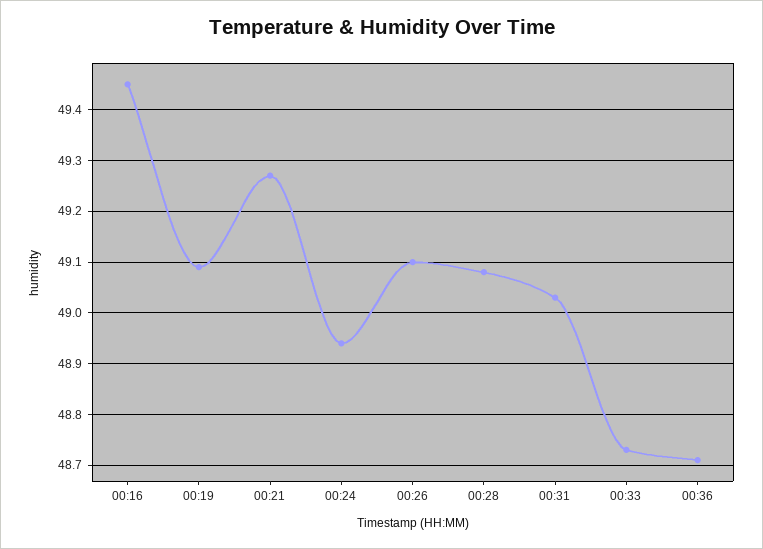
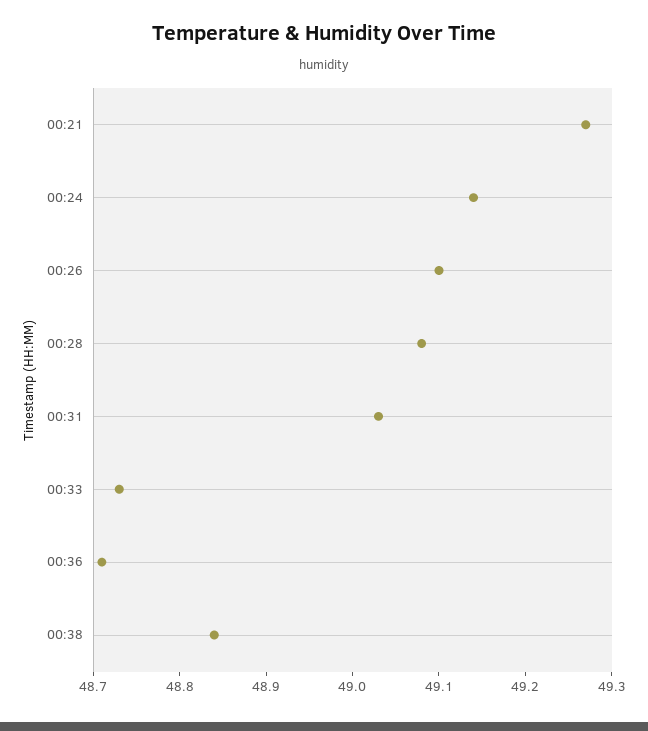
00:16: 49.45 -> none
00:19: 49.1 -> none
00:24: 48.95 -> 49.14
00:38: none -> 48.84

